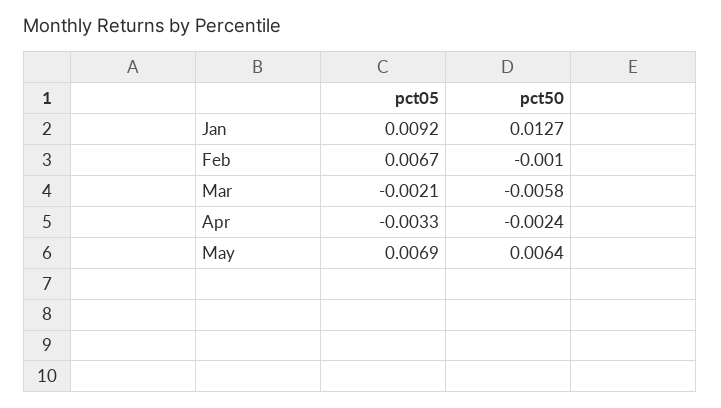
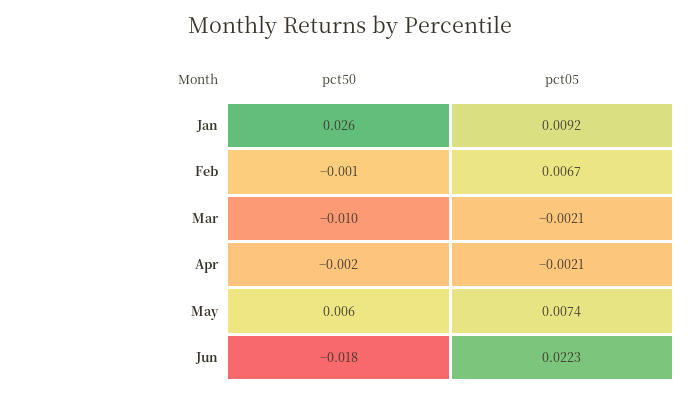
pct50, Jan: 0.0127 -> 0.026
pct50, Mar: -0.0058 -> -0.01
pct05, Apr: -0.0033 -> -0.0021
pct05, May: 0.0069 -> 0.0074
pct50, Jun: none -> -0.018
pct05, Jun: none -> 0.0223

